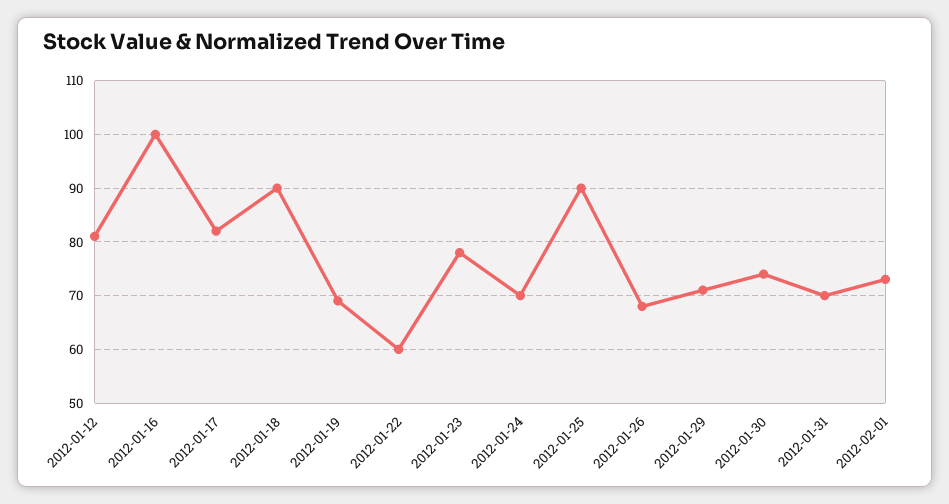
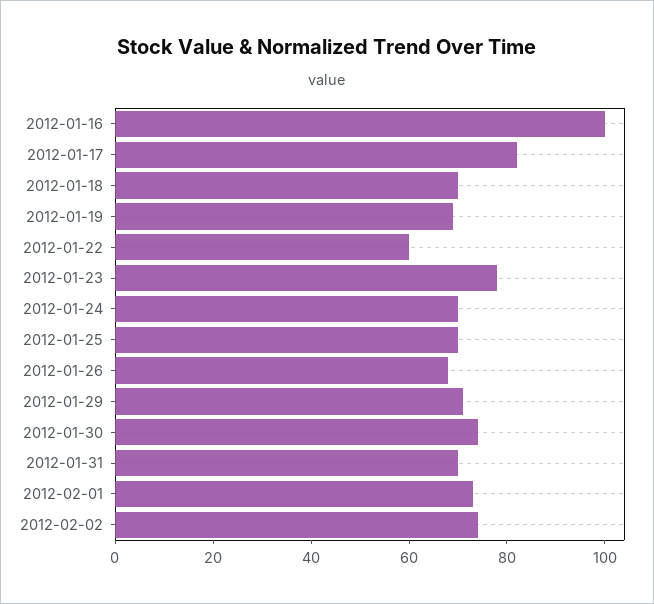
2012-01-12: 80 -> none
2012-01-18: 90 -> 70
2012-01-25: 90 -> 70
2012-02-02: none -> 75

